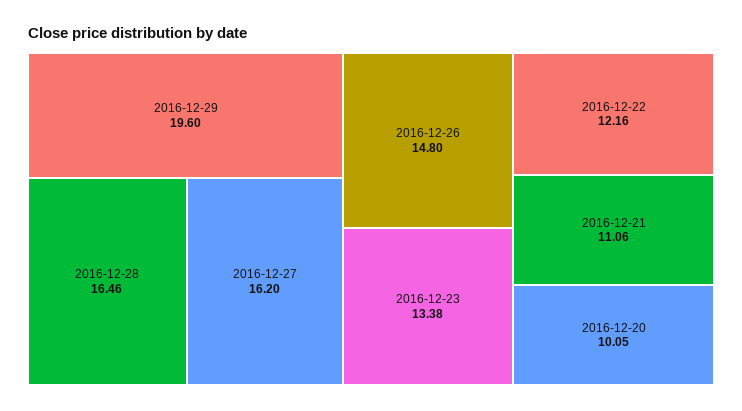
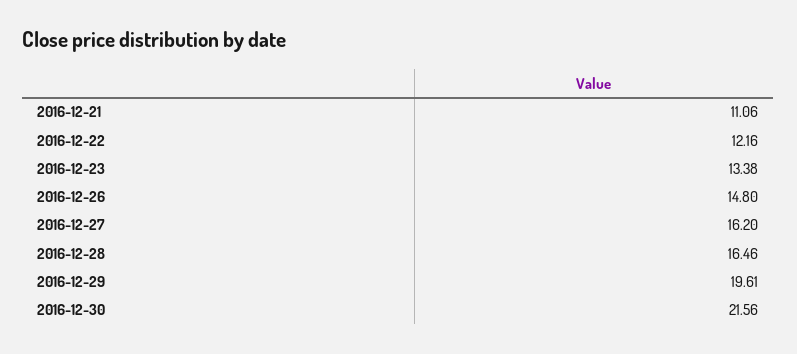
2016-12-29: 19.6 -> 19.61
2016-12-20: 10.05 -> none
2016-12-30: none -> 21.56

